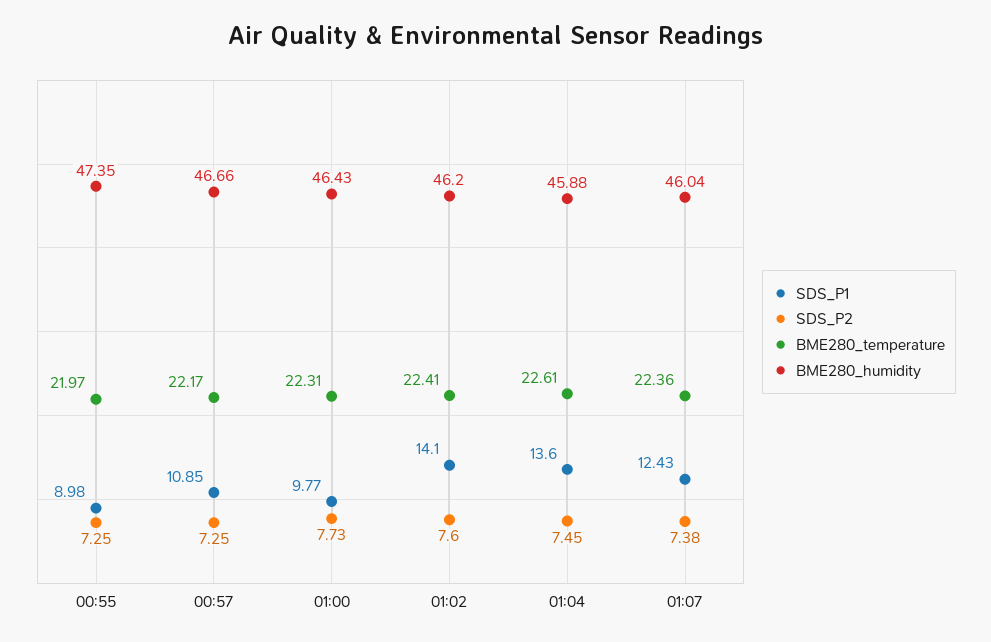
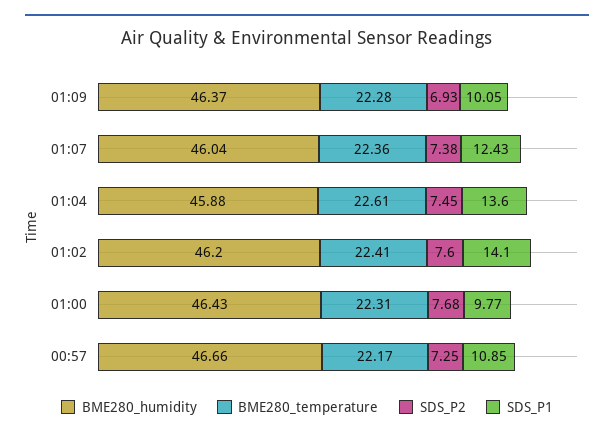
SDS_P1, 00:55: 8.98 -> none
SDS_P2, 00:55: 7.25 -> none
BME280_temperature, 00:55: 21.97 -> none
BME280_humidity, 00:55: 47.35 -> none
SDS_P2, 01:00: 7.73 -> 7.68
BME280_humidity, 01:09: none -> 46.37
BME280_temperature, 01:09: none -> 22.28
SDS_P2, 01:09: none -> 6.93
SDS_P1, 01:09: none -> 10.05

